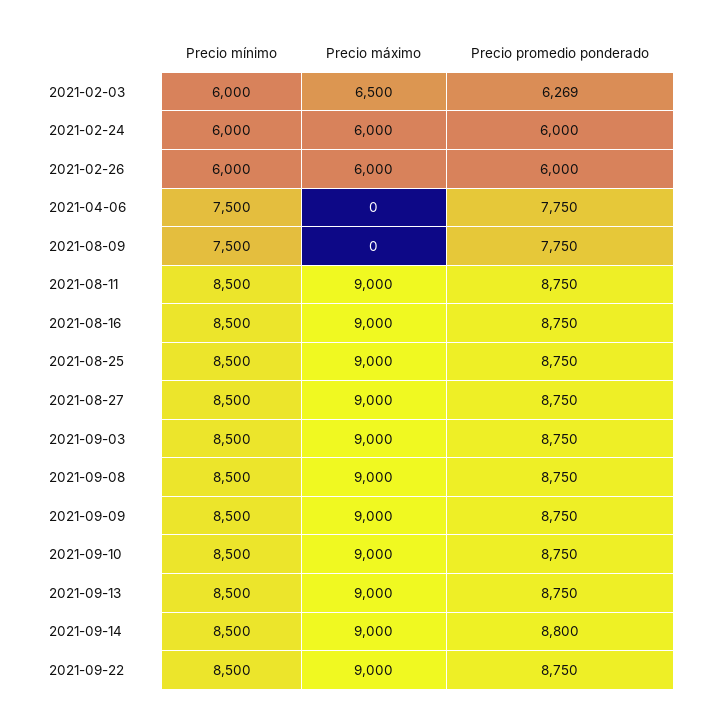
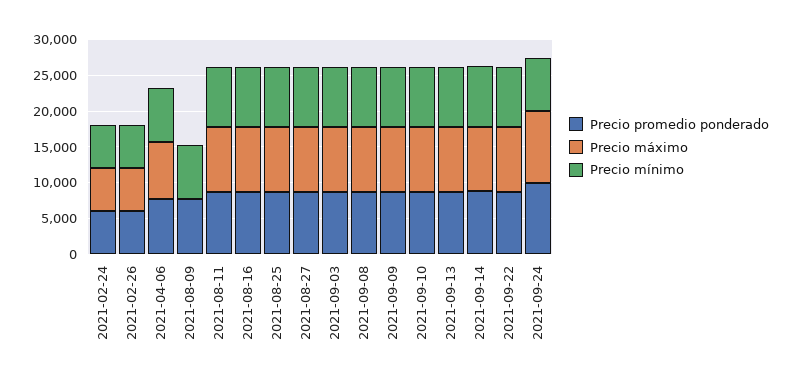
Precio mínimo, 2021-02-03: 6000 -> none
Precio máximo, 2021-02-03: 6500 -> none
Precio promedio ponderado, 2021-02-03: 6269 -> none
Precio máximo, 2021-04-06: 0 -> 7500
Precio promedio ponderado, 2021-09-24: none -> 10000
Precio máximo, 2021-09-24: none -> 10000
Precio mínimo, 2021-09-24: none -> 7500

